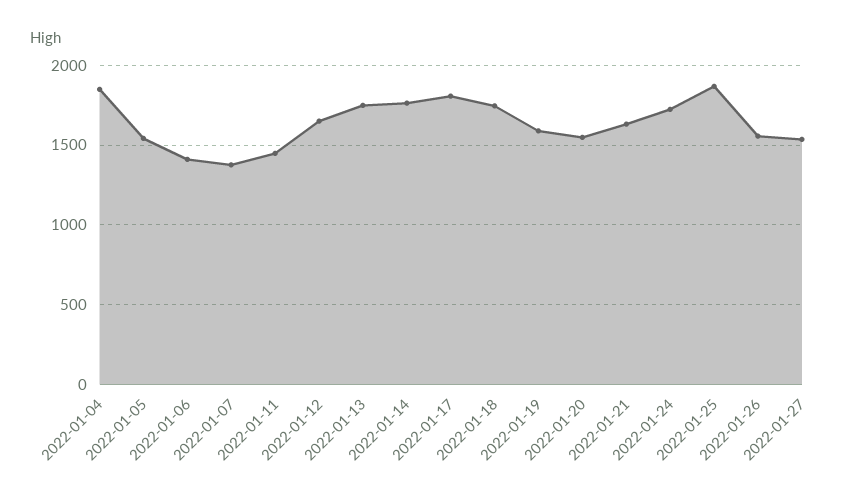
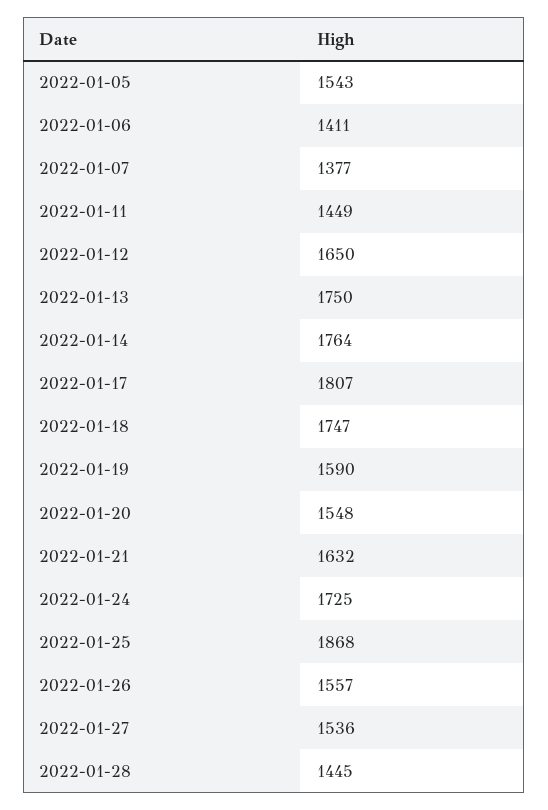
2022-01-04: 1850 -> none
2022-01-28: none -> 1445

